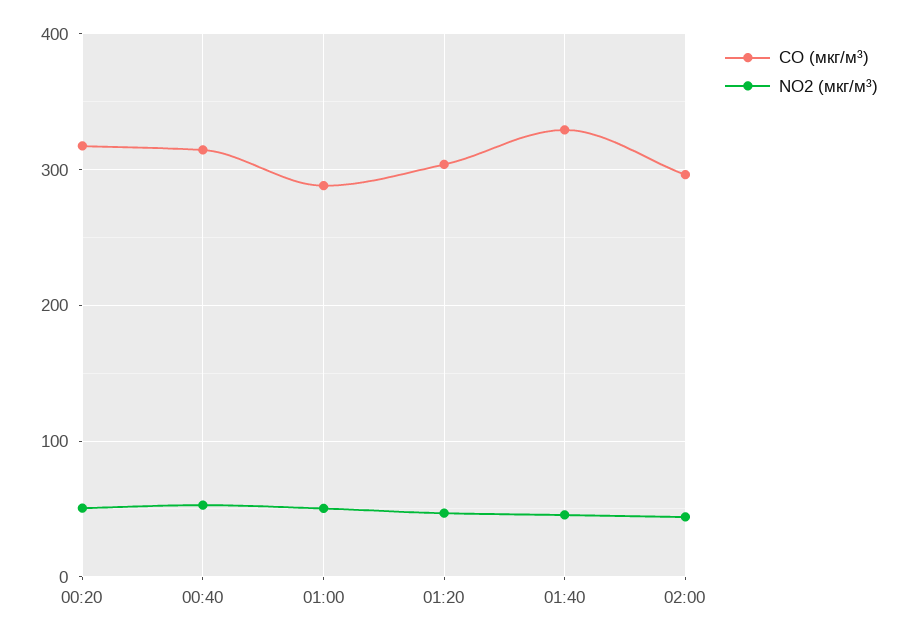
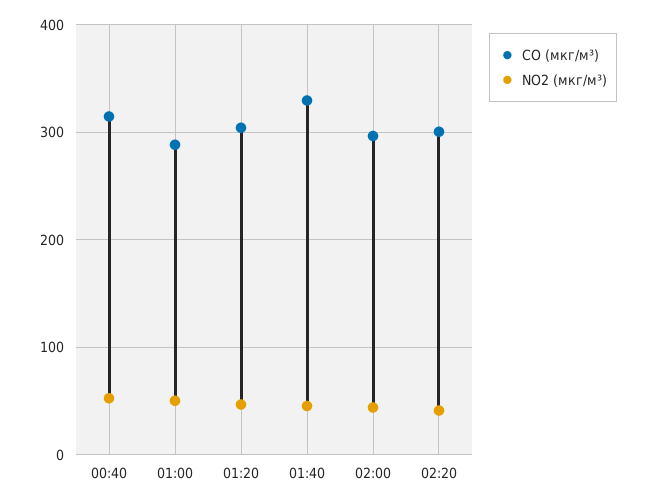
CO (мкг/м³), 00:20: 320 -> none
NO2 (мкг/м³), 00:20: 50 -> none
CO (мкг/м³), 02:20: none -> 300
NO2 (мкг/м³), 02:20: none -> 40

